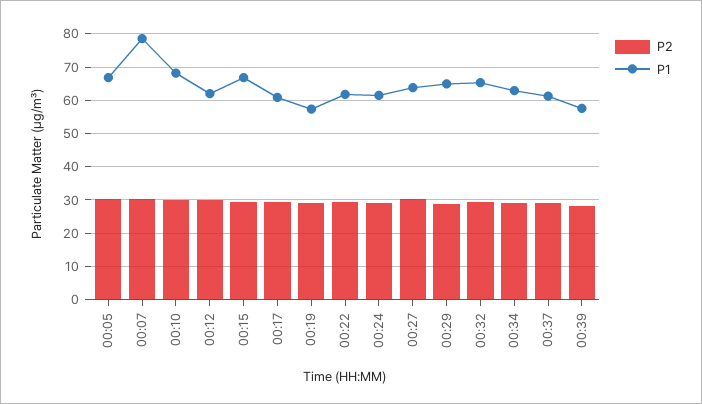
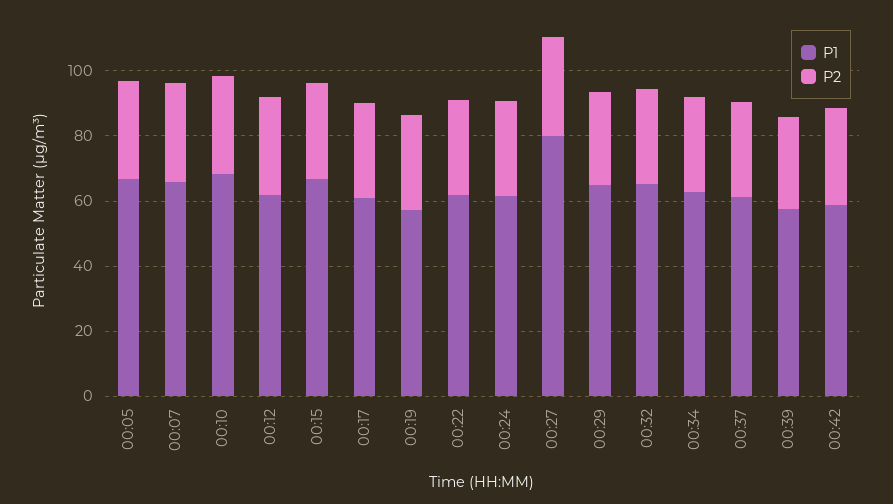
P1, 00:07: 78 -> 65
P1, 00:27: 64 -> 80
P1, 00:42: none -> 60
P2, 00:42: none -> 30

